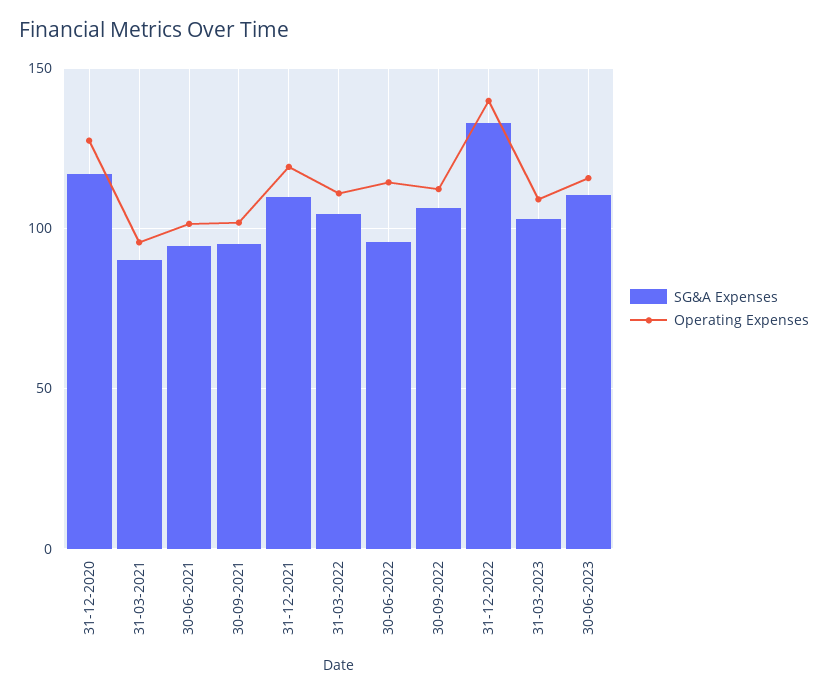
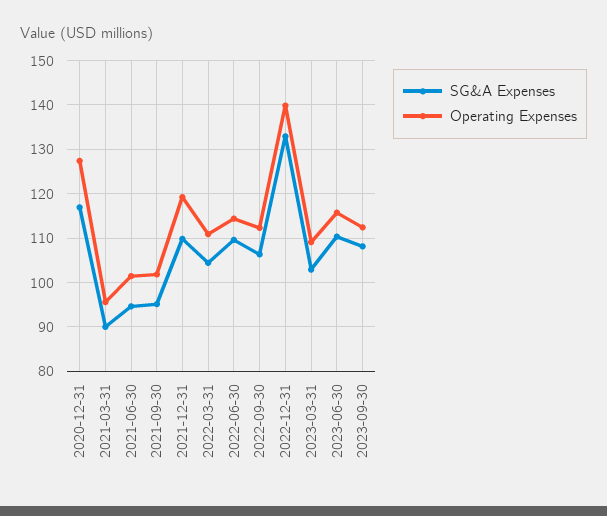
SG&A Expenses, 30-06-2022: 95 -> 110
SG&A Expenses, 2023-09-30: none -> 108
Operating Expenses, 2023-09-30: none -> 112

